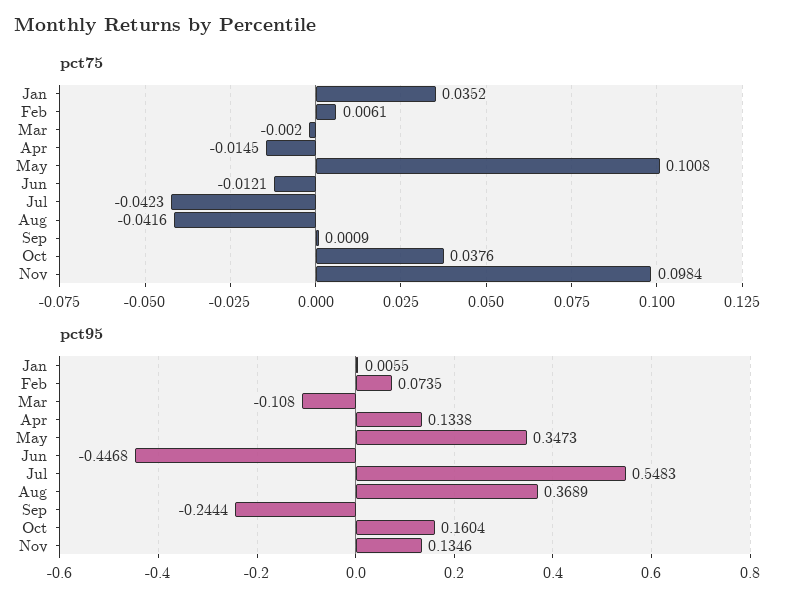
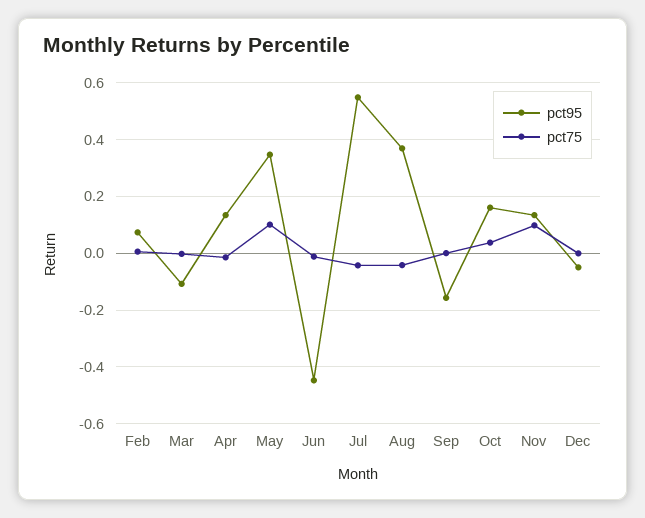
pct75, Jan: 0.0352 -> none
pct95, Jan: 0.0055 -> none
pct95, Sep: -0.2444 -> -0.15
pct95, Dec: none -> -0.05
pct75, Dec: none -> 0

